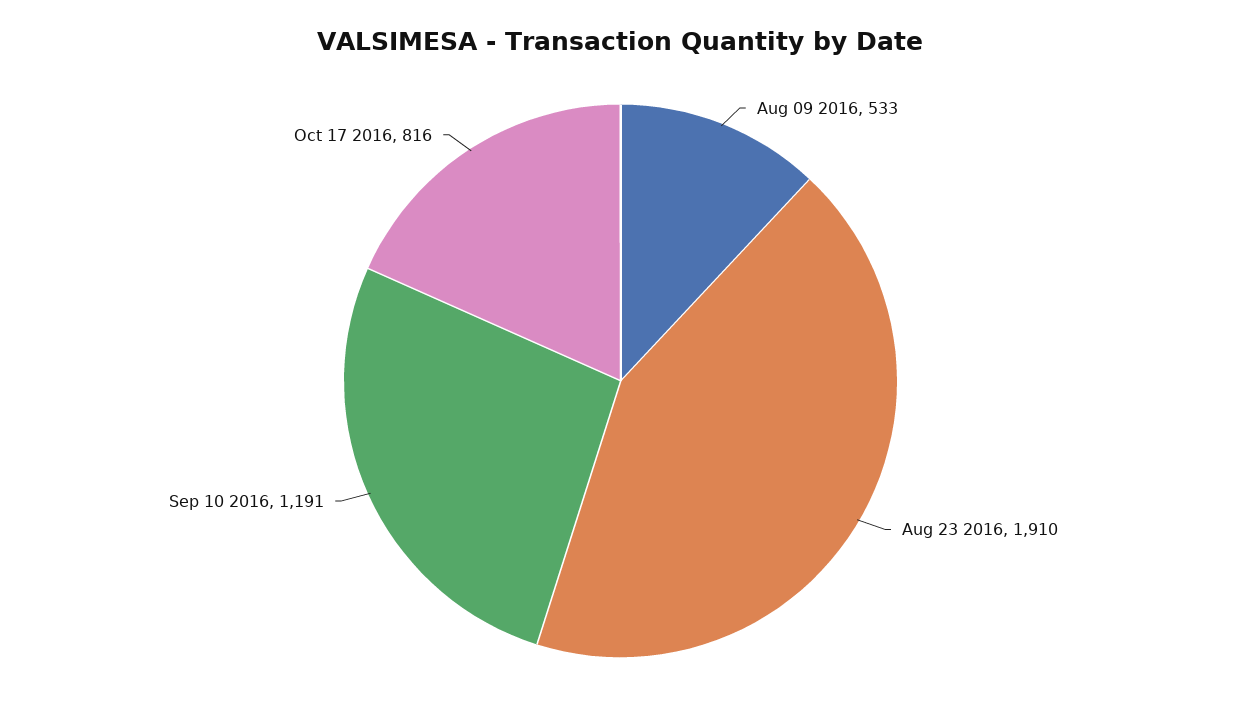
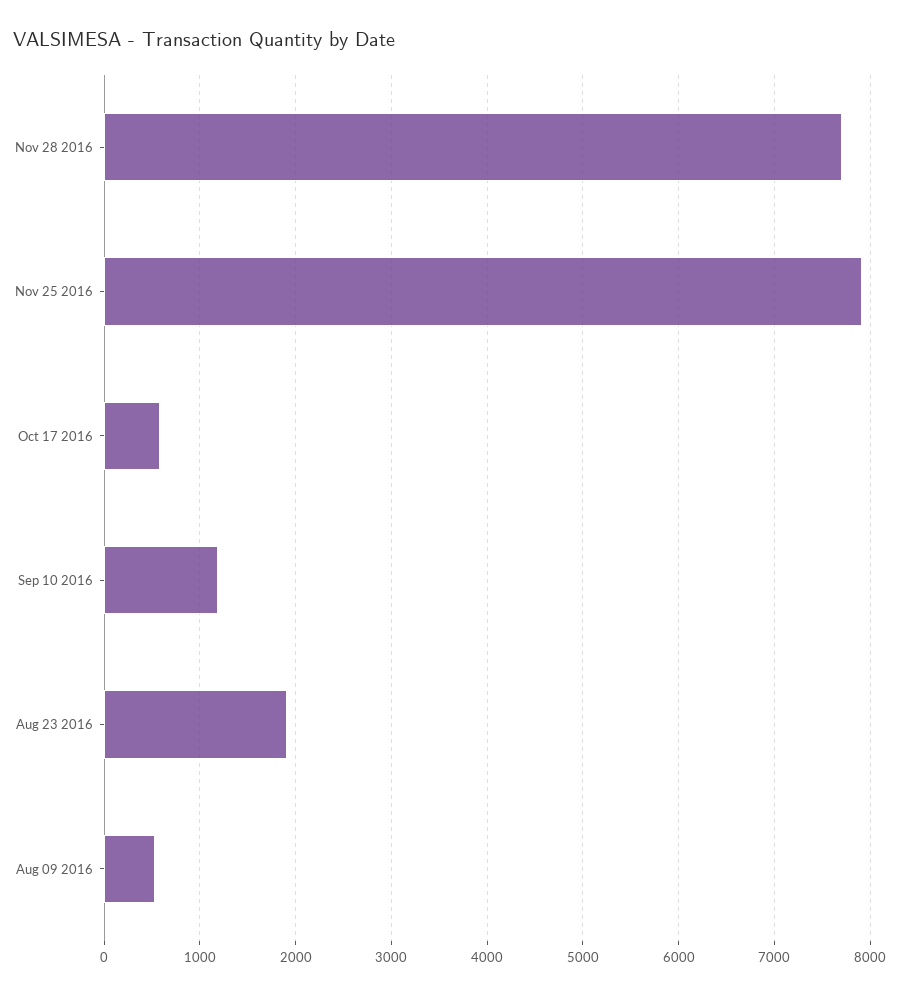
Oct 17 2016: 816 -> 600
Nov 28 2016: none -> 7700
Nov 25 2016: none -> 7900

